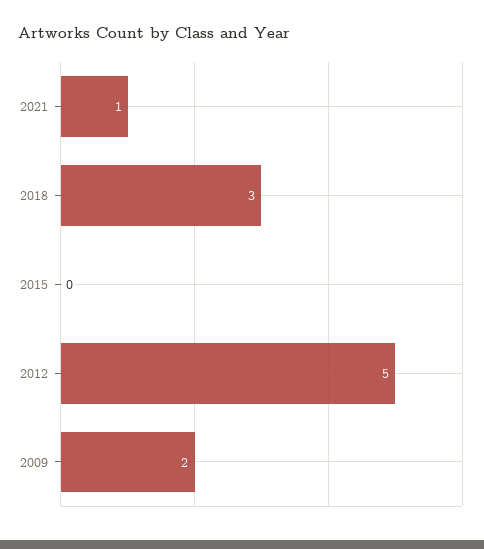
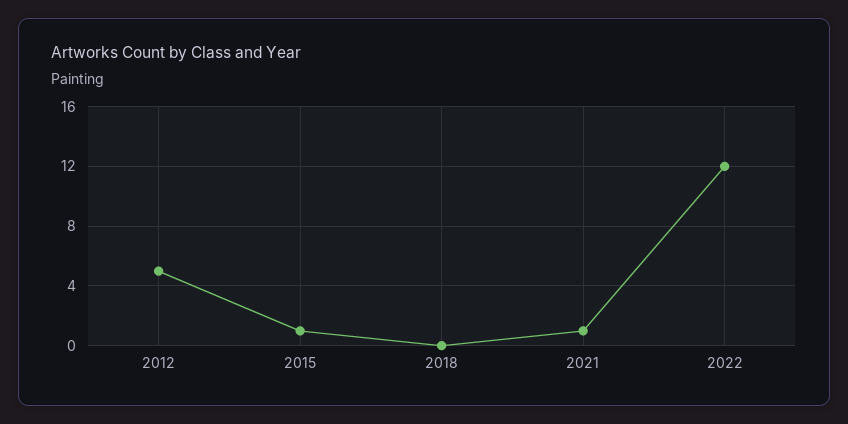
2018: 3 -> 0
2015: 0 -> 1
2009: 2 -> none
2022: none -> 12

